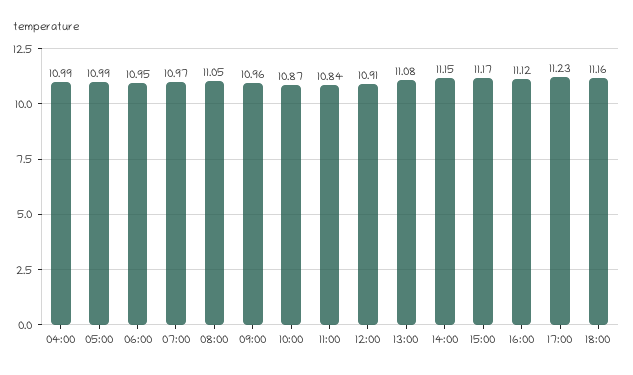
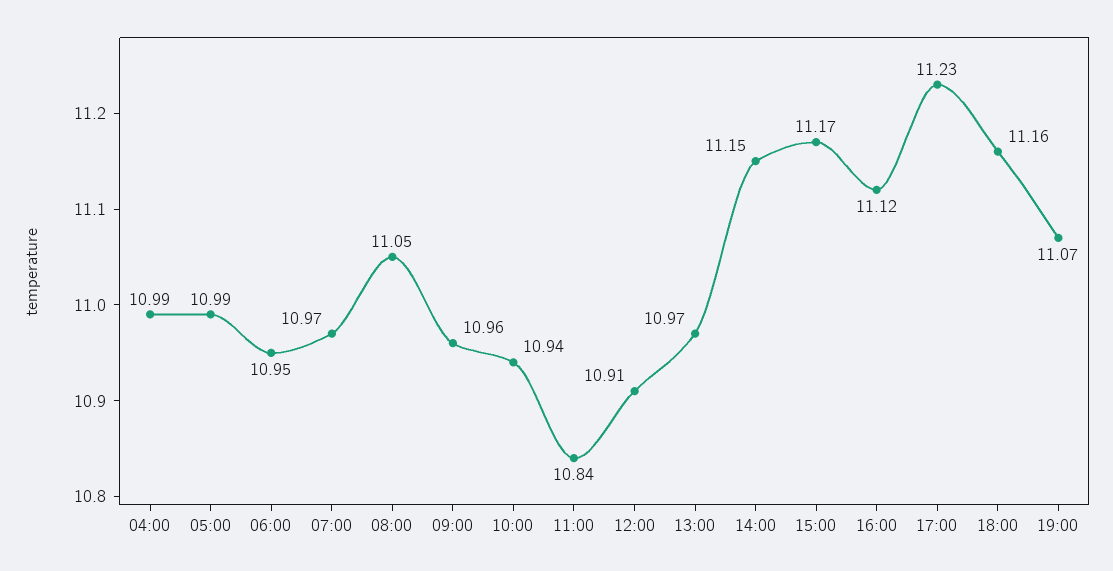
10:00: 10.87 -> 10.94
13:00: 11.08 -> 10.97
19:00: none -> 11.07

